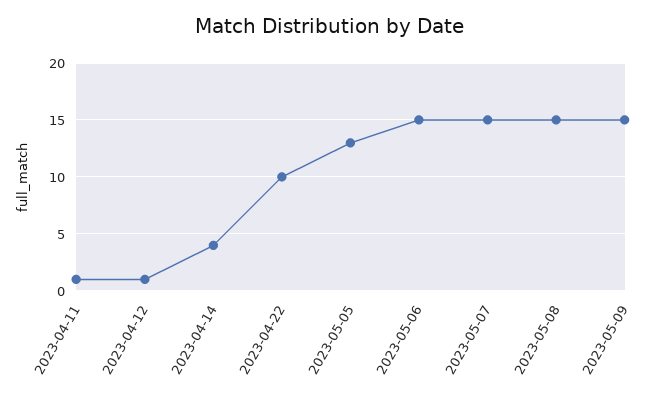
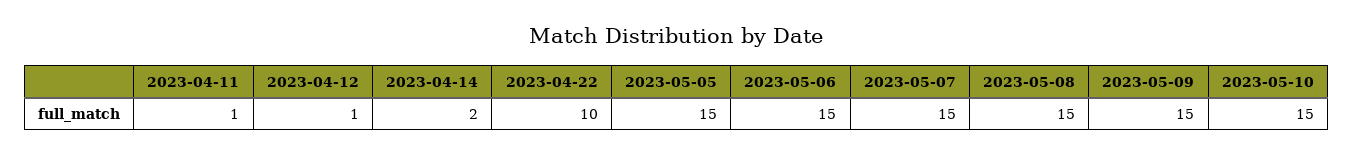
2023-04-14: 4 -> 2
2023-05-05: 13 -> 15
2023-05-10: none -> 15

